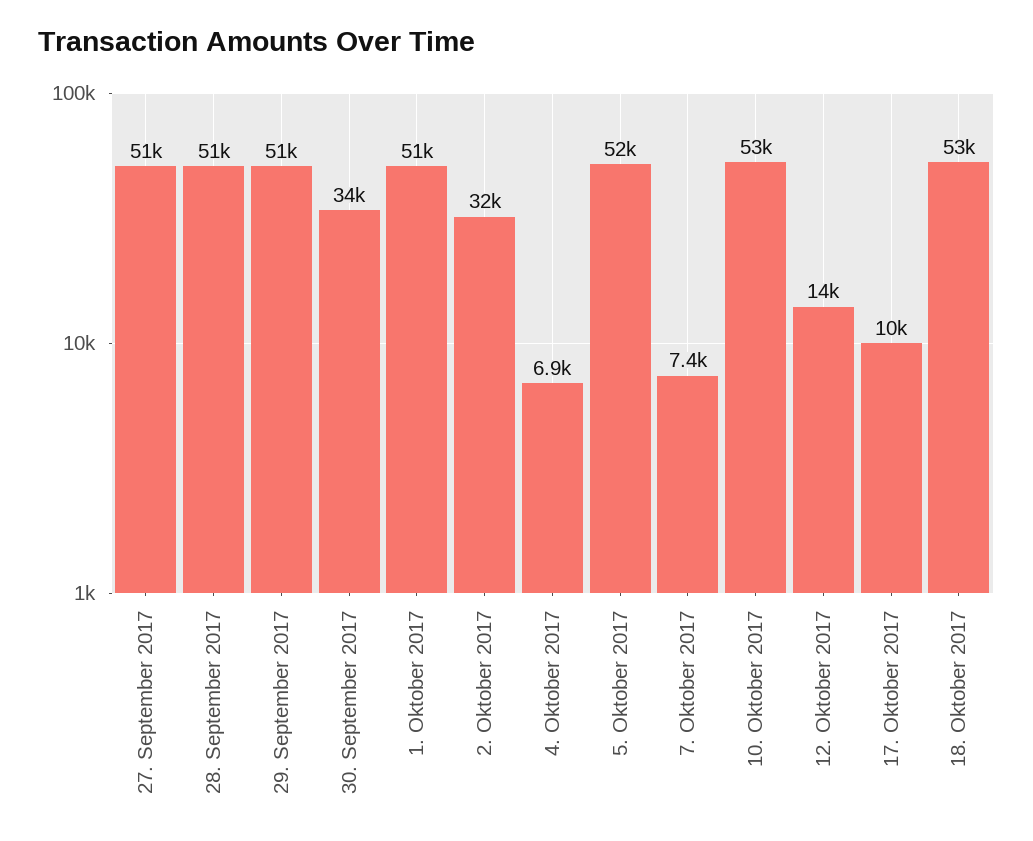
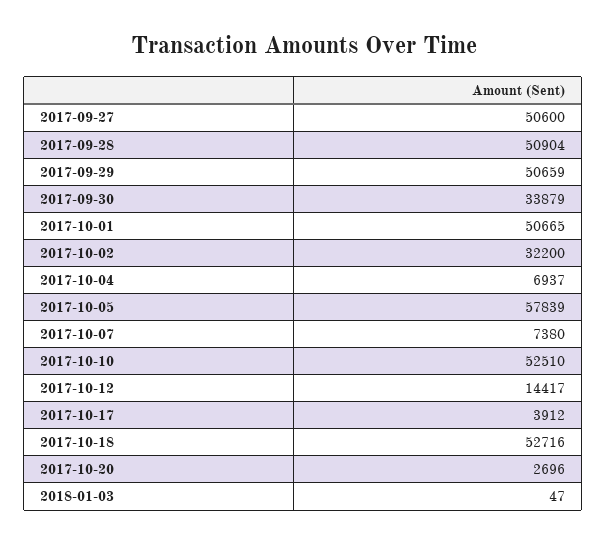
5. Oktober 2017: 52000 -> 57839
17. Oktober 2017: 10000 -> 3912
2017-10-20: none -> 2696
2018-01-03: none -> 47

